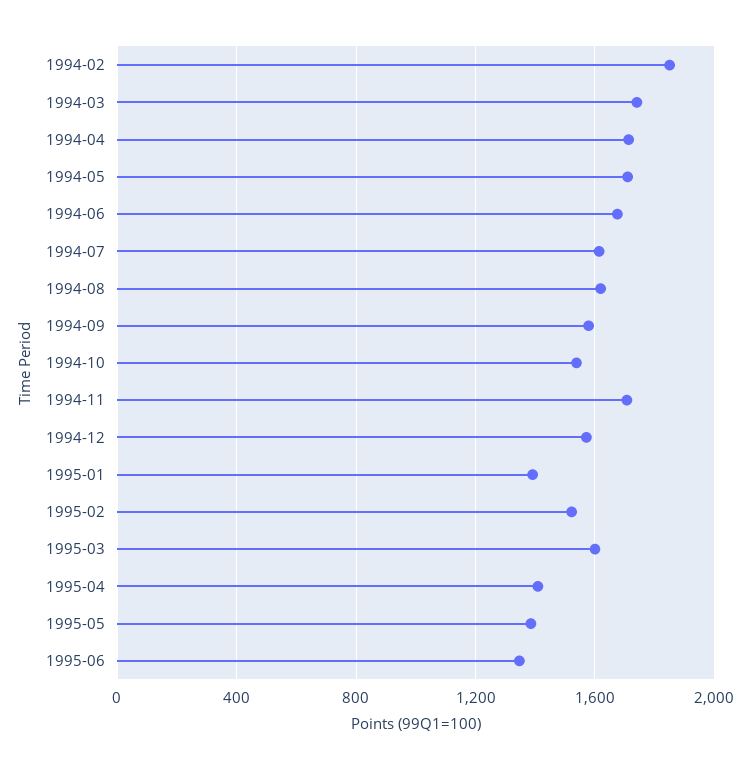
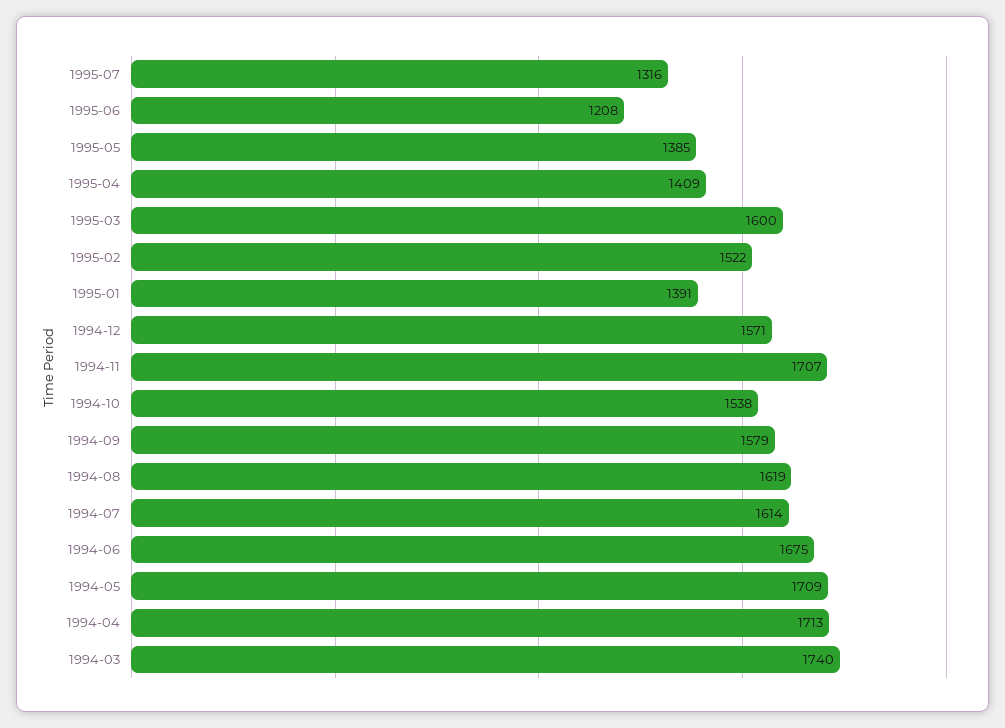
1994-02: 1850 -> none
1995-06: 1350 -> 1208
1995-07: none -> 1316

